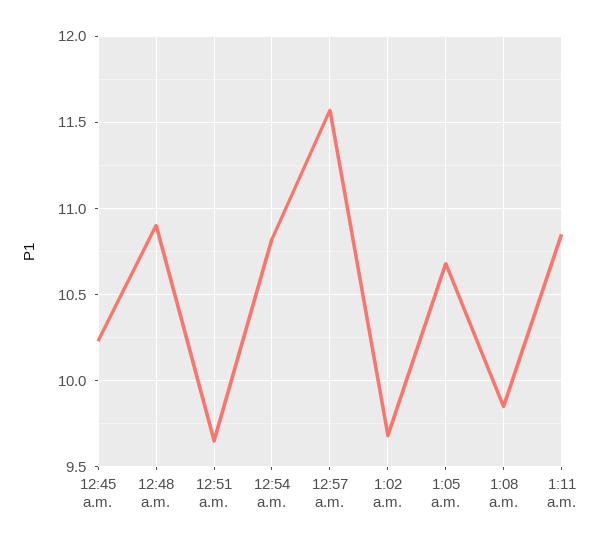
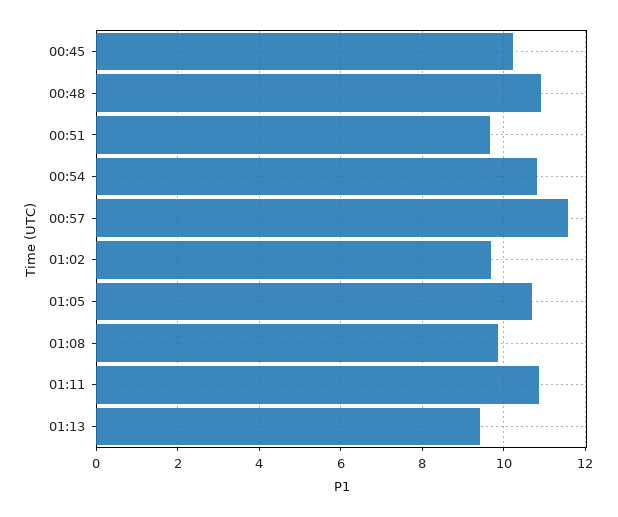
01:13: none -> 9.4

